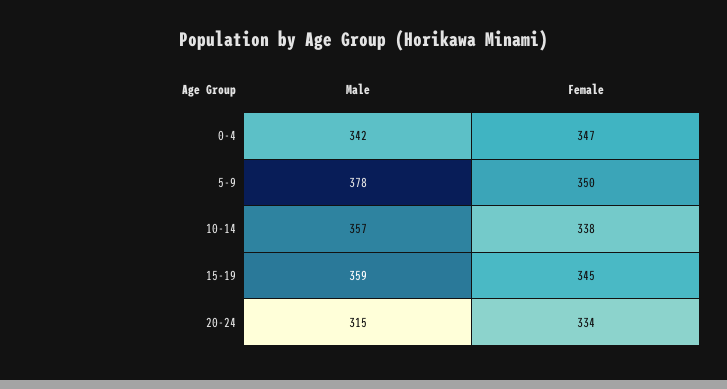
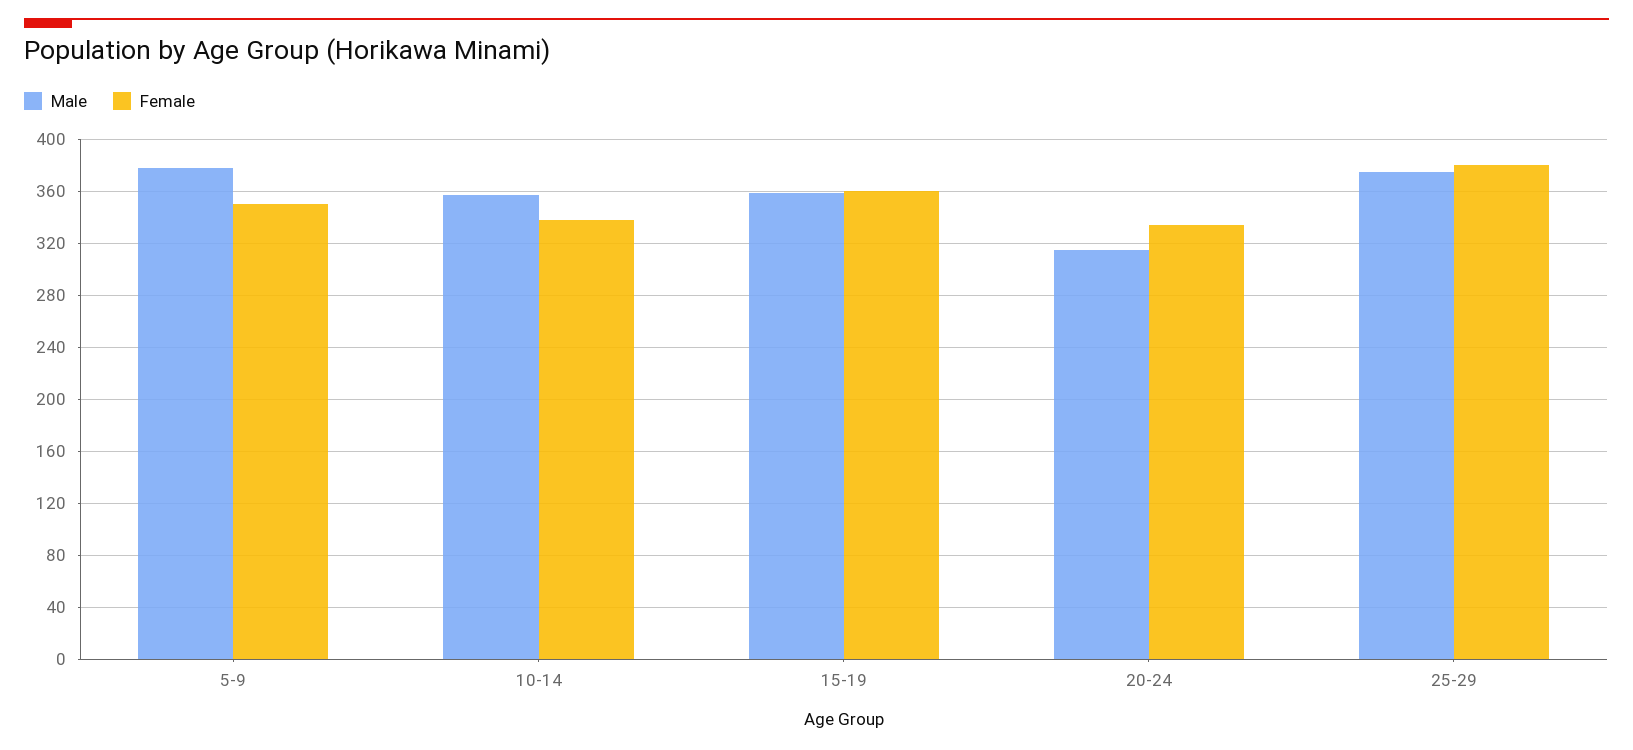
Male, 0-4: 342 -> none
Female, 0-4: 347 -> none
Female, 15-19: 345 -> 360
Male, 25-29: none -> 375
Female, 25-29: none -> 380

